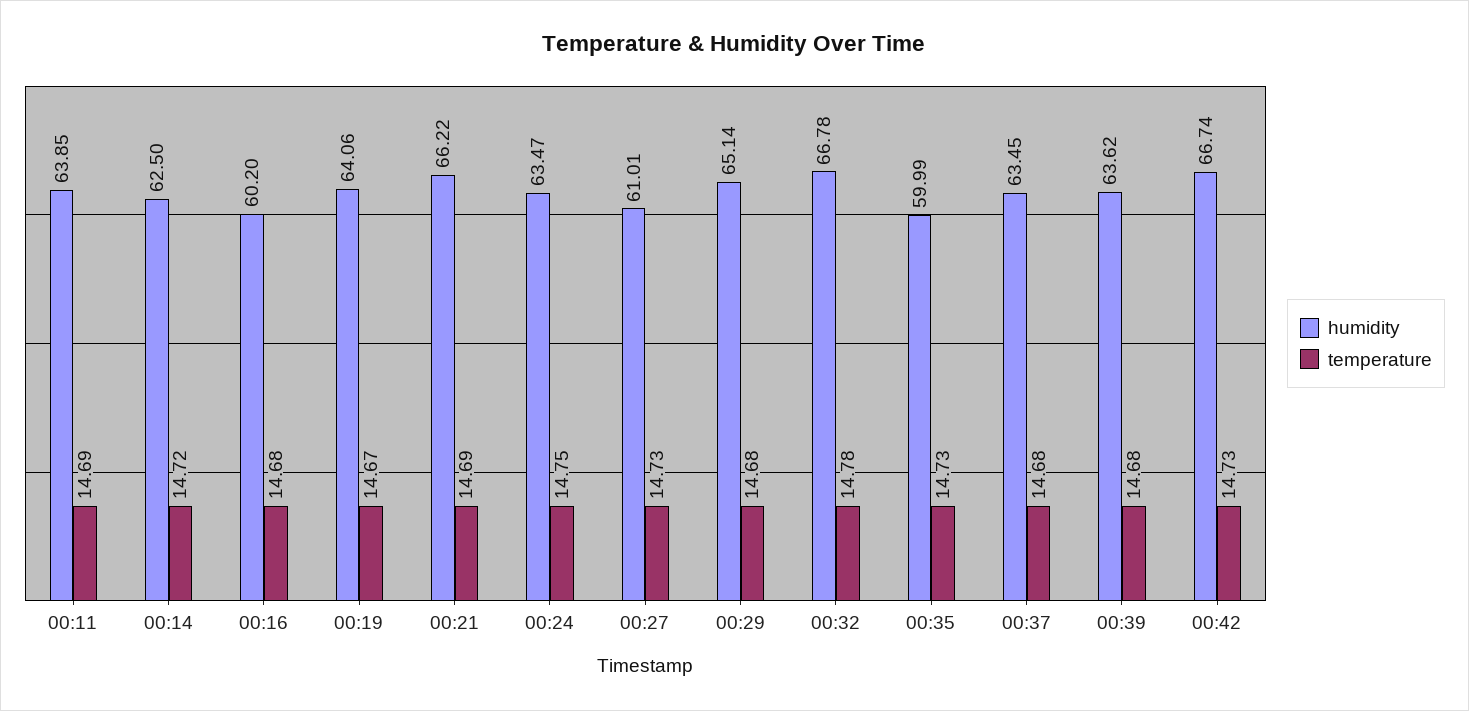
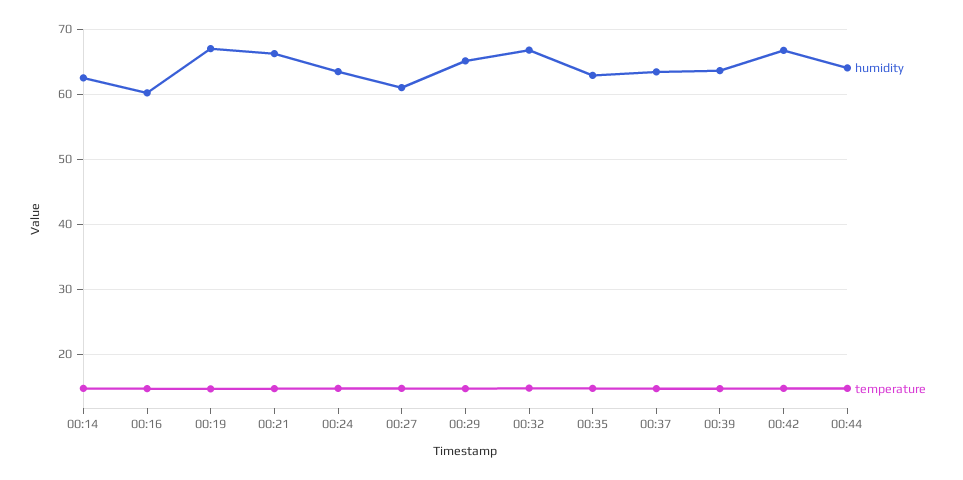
humidity, 00:11: 63.85 -> none
temperature, 00:11: 14.69 -> none
humidity, 00:19: 64.06 -> 67
humidity, 00:35: 59.99 -> 63
humidity, 00:44: none -> 64
temperature, 00:44: none -> 15

